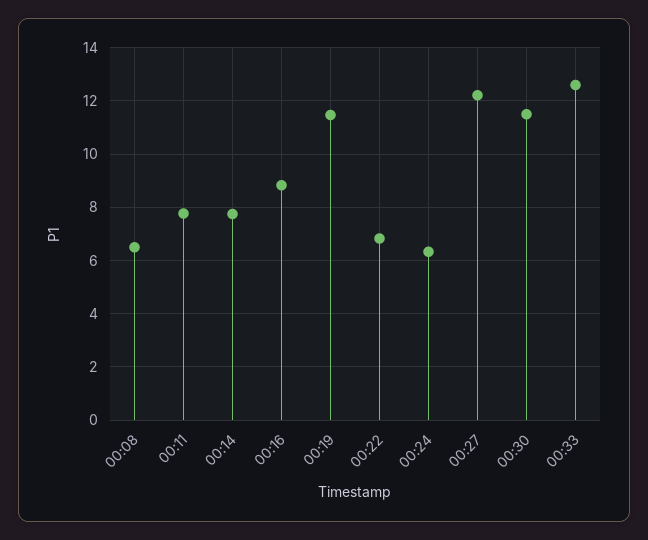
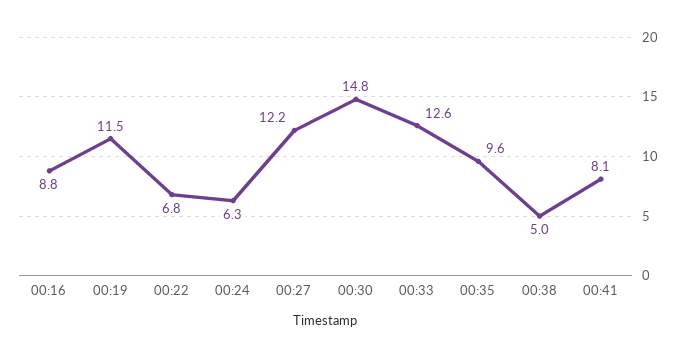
00:08: 6.5 -> none
00:11: 7.75 -> none
00:14: 7.75 -> none
00:30: 11.5 -> 14.8
00:35: none -> 9.6
00:38: none -> 5
00:41: none -> 8.1

